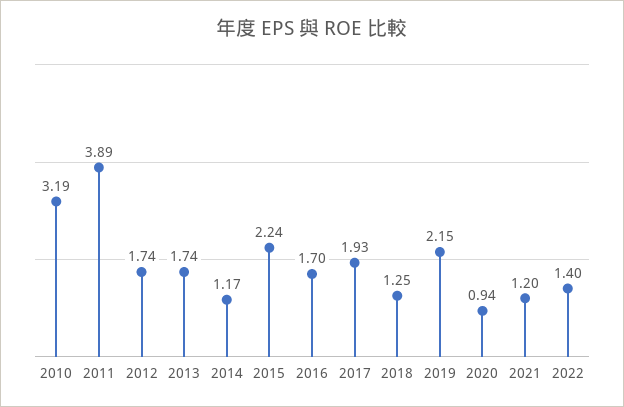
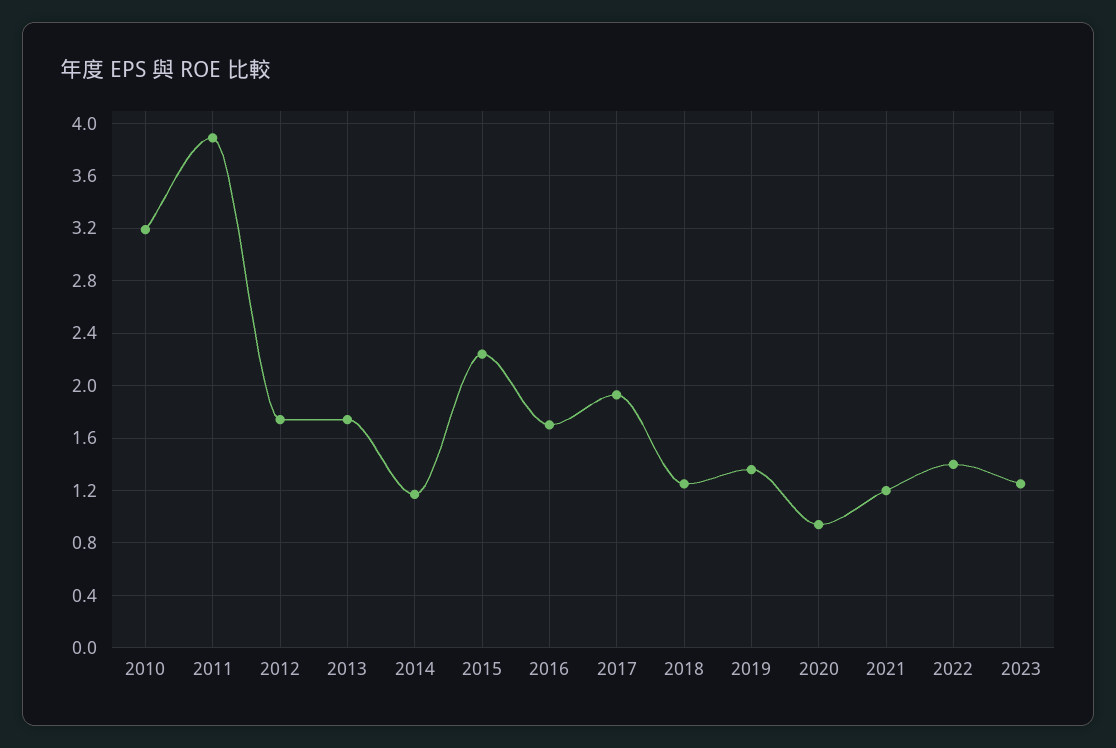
2019: 2.15 -> 1.35
2023: none -> 1.25

